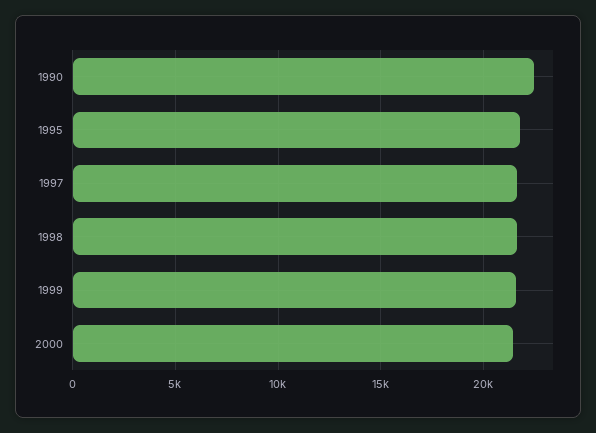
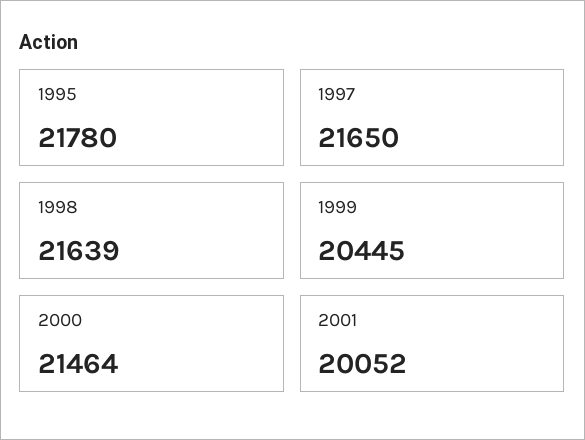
1990: 22500 -> none
1999: 21500 -> 20445
2001: none -> 20052

